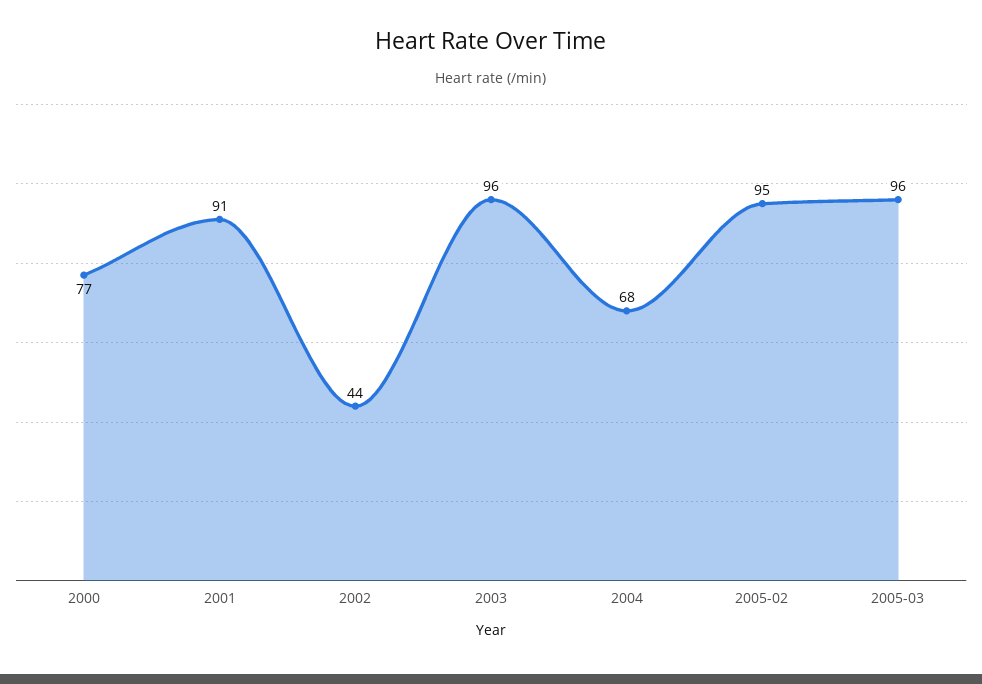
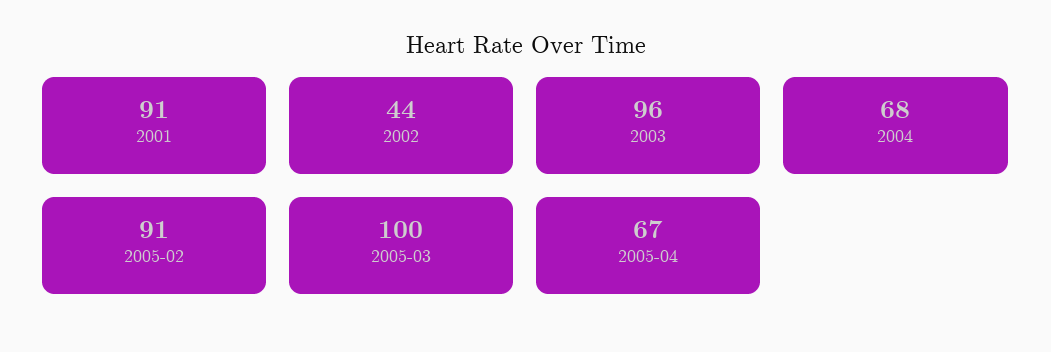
2000: 77 -> none
2005-02: 95 -> 91
2005-03: 96 -> 100
2005-04: none -> 67

